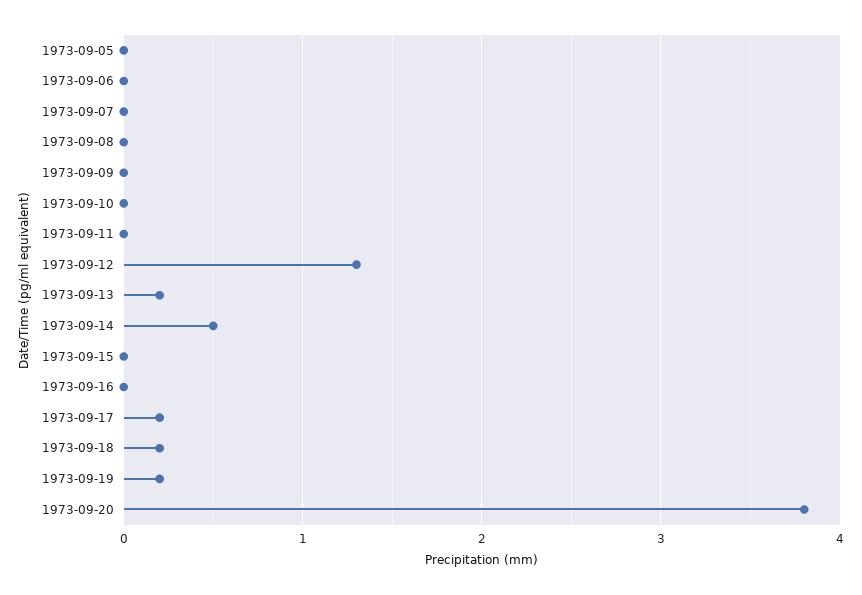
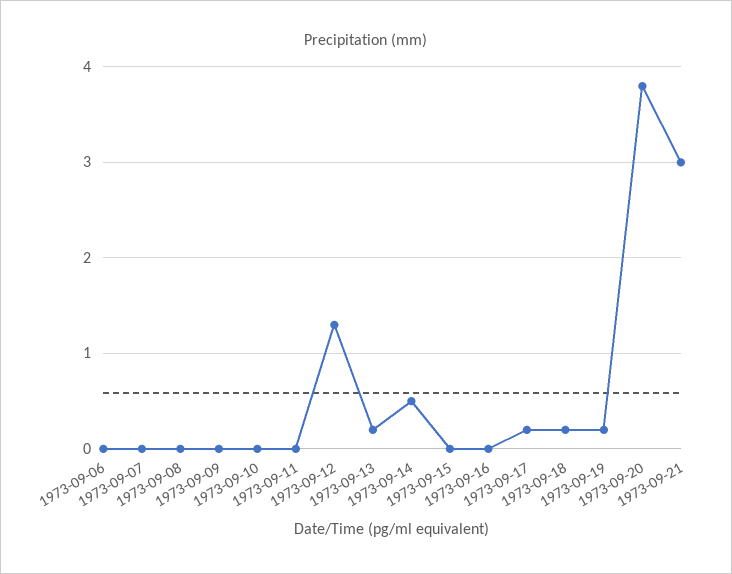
1973-09-05: 0 -> none
1973-09-21: none -> 3

